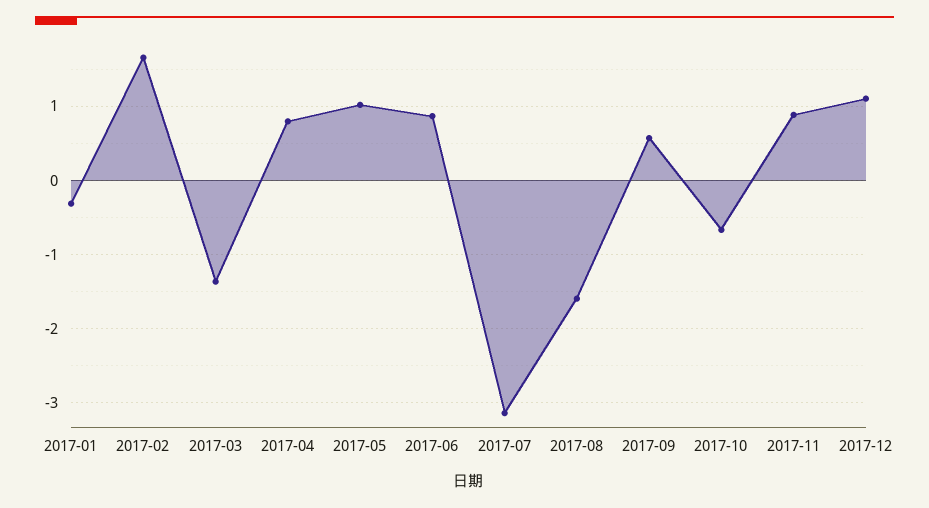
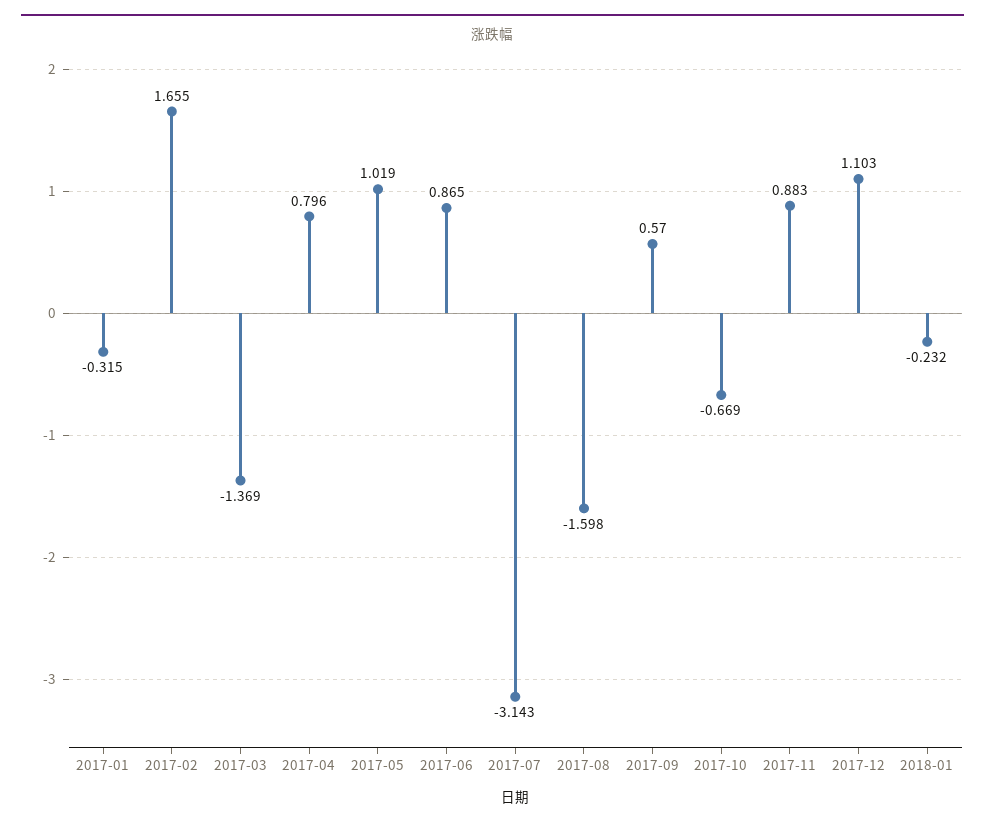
2018-01: none -> -0.232

